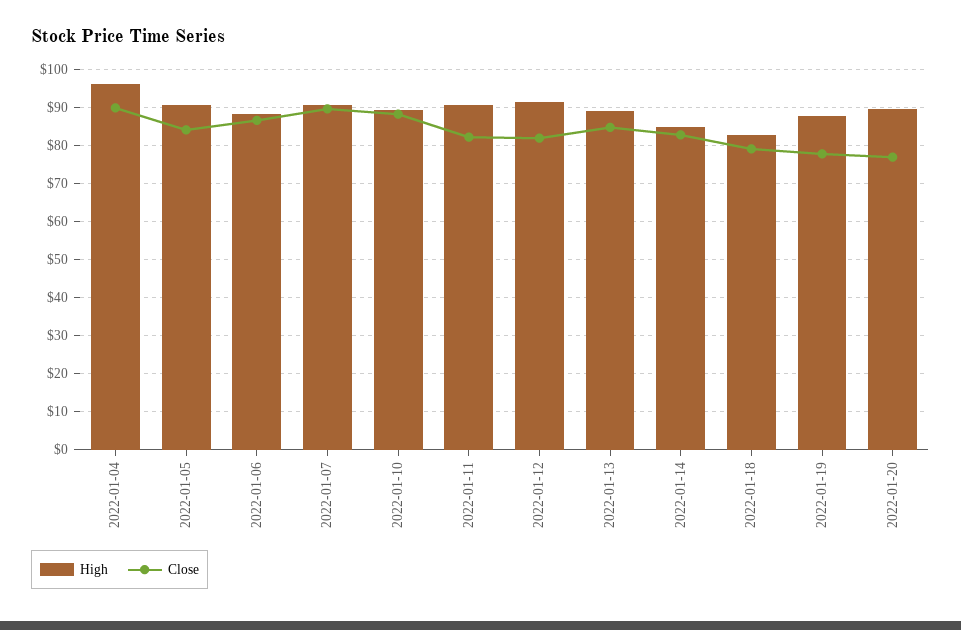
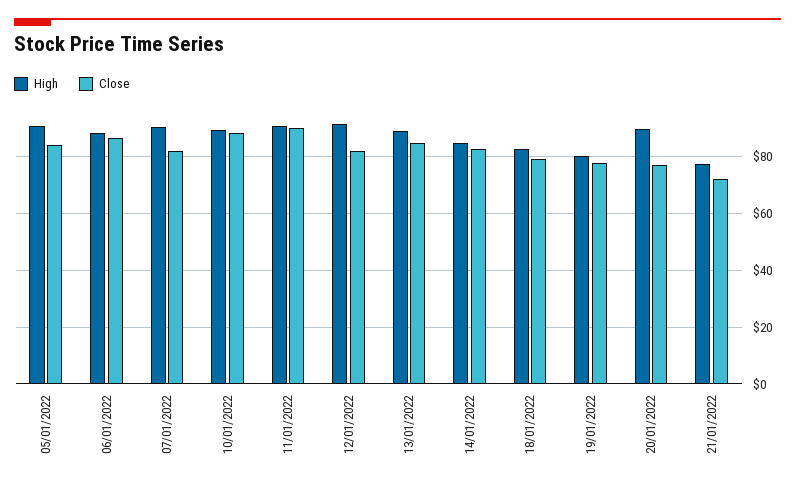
High, 2022-01-04: 96 -> none
Close, 2022-01-04: 90 -> none
Close, 2022-01-07: 90 -> 82.5
Close, 2022-01-11: 82 -> 90
High, 2022-01-19: 88 -> 80
High, 21/01/2022: none -> 77.5
Close, 21/01/2022: none -> 72.5

